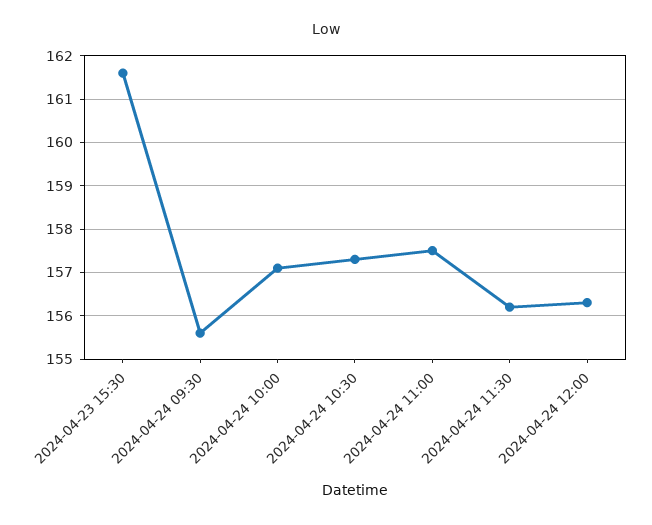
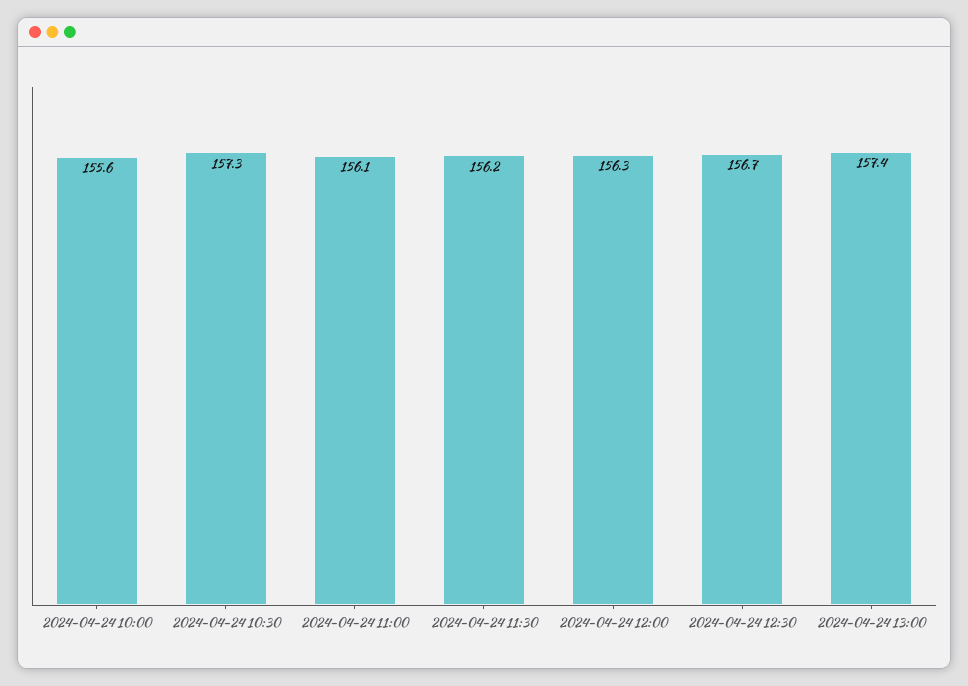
2024-04-23 15:30: 161.5 -> none
2024-04-24 09:30: 155.5 -> none
2024-04-24 10:00: 157 -> 155.6
2024-04-24 11:00: 157.5 -> 156.1
2024-04-24 12:30: none -> 156.7
2024-04-24 13:00: none -> 157.4

